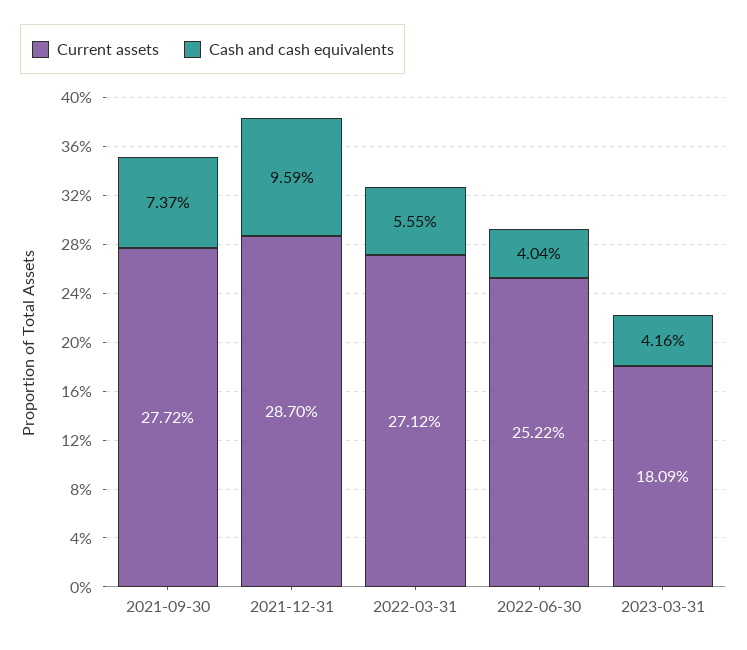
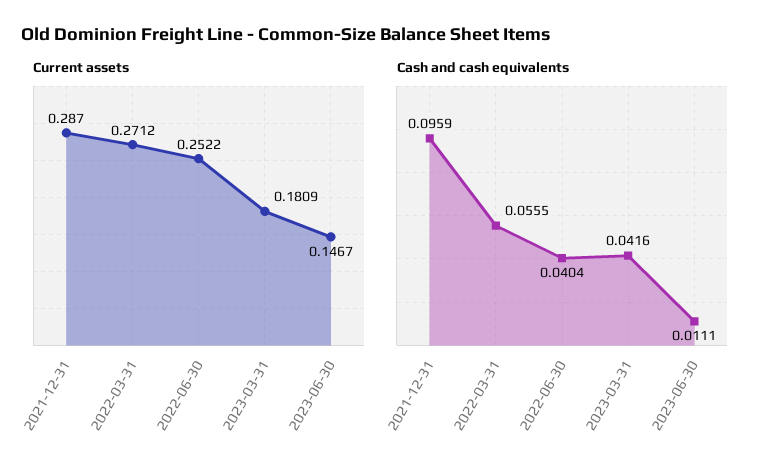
Current assets, 2021-09-30: 0.2772 -> none
Cash and cash equivalents, 2021-09-30: 0.0737 -> none
Current assets, 2023-06-30: none -> 0.1467
Cash and cash equivalents, 2023-06-30: none -> 0.0111

